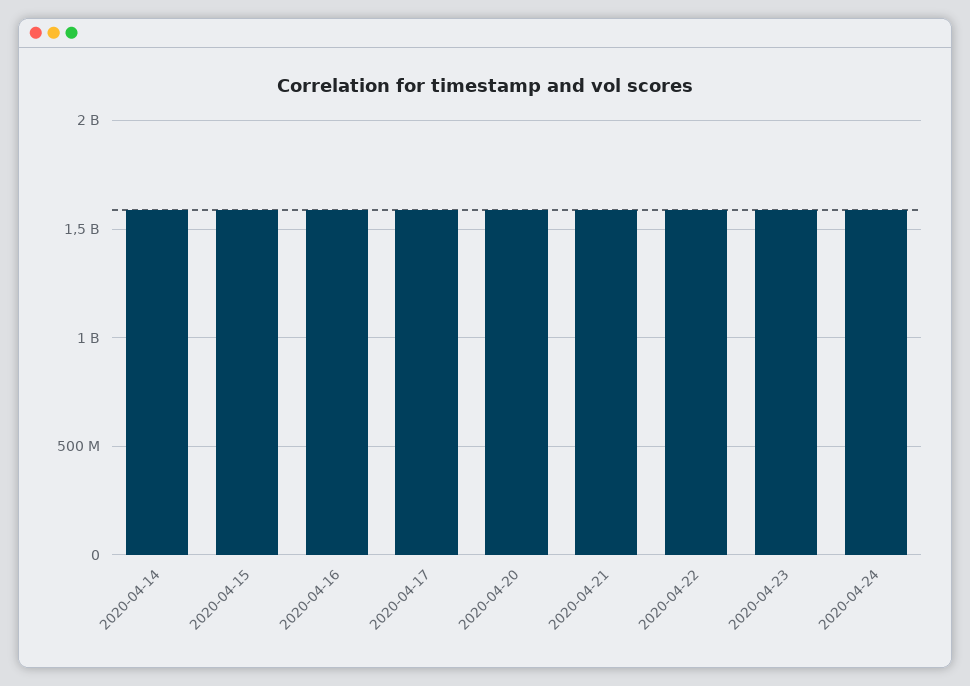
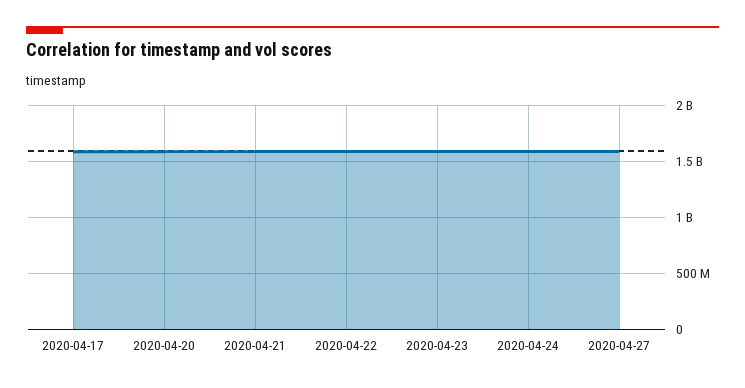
2020-04-14: 1600000000 -> none
2020-04-15: 1600000000 -> none
2020-04-16: 1600000000 -> none
2020-04-27: none -> 1600000000

